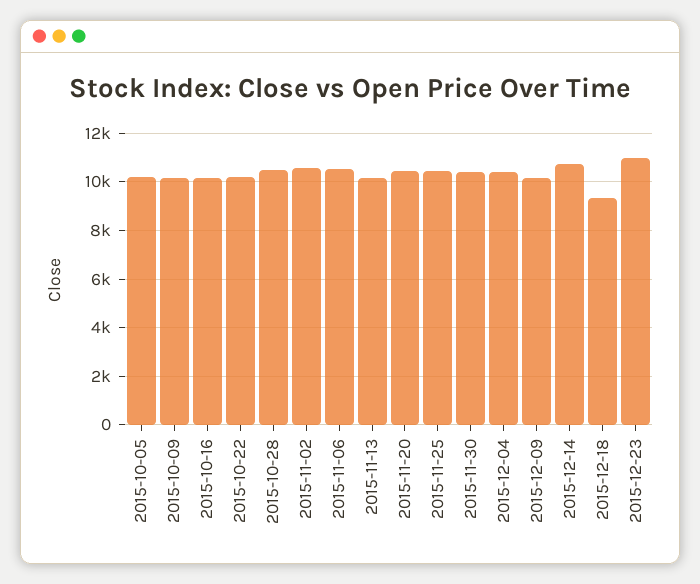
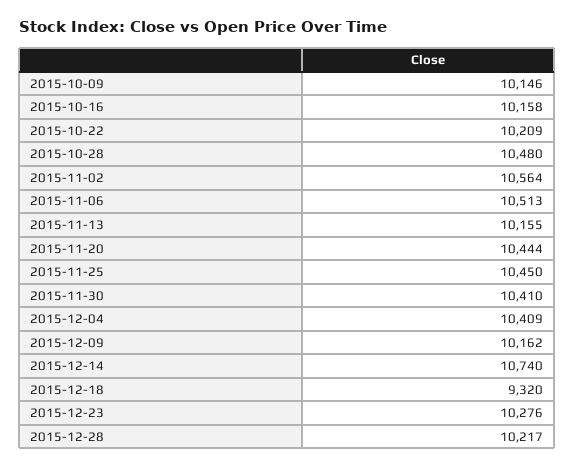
2015-10-05: 10250 -> none
2015-12-23: 11000 -> 10276
2015-12-28: none -> 10217

